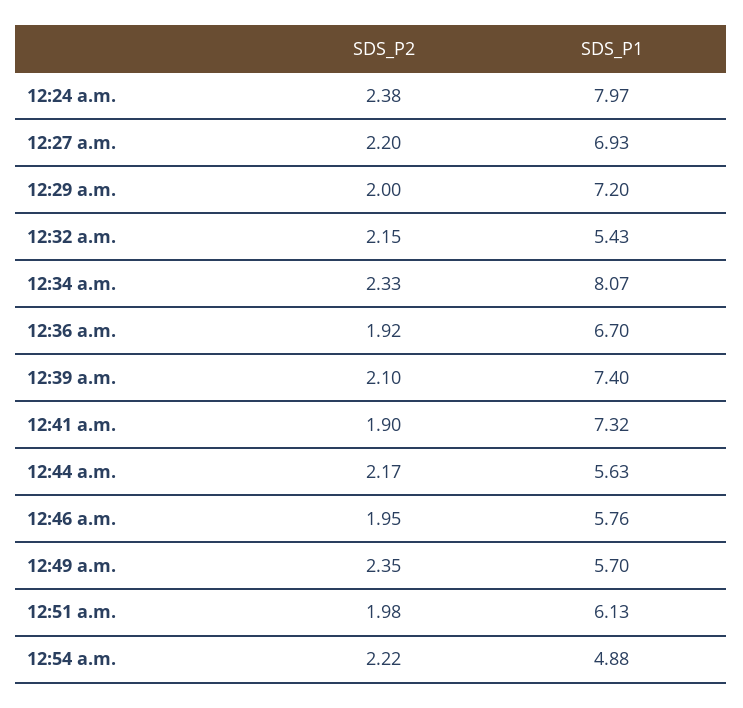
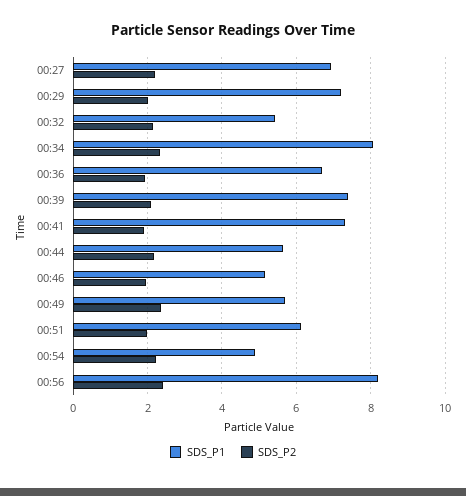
SDS_P2, 12:24 a.m.: 2.38 -> none
SDS_P1, 12:24 a.m.: 7.97 -> none
SDS_P1, 12:46 a.m.: 5.76 -> 5.2
SDS_P1, 00:56: none -> 8.2
SDS_P2, 00:56: none -> 2.4

